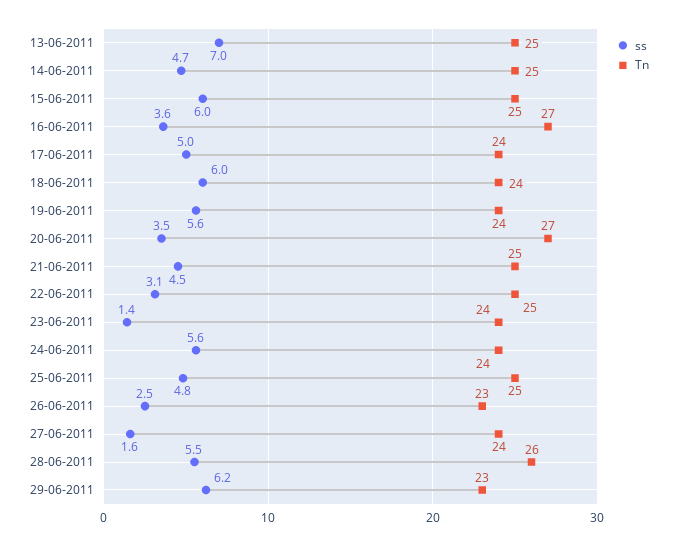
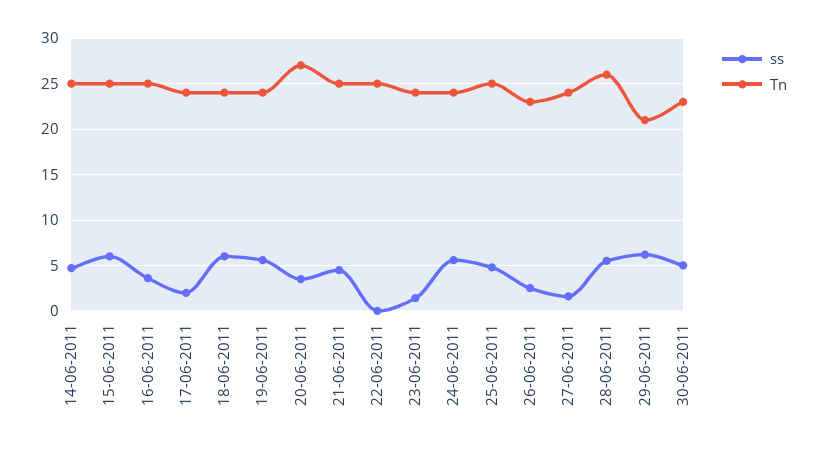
ss, 13-06-2011: 7 -> none
Tn, 13-06-2011: 25 -> none
Tn, 16-06-2011: 27 -> 25
ss, 17-06-2011: 5 -> 2
ss, 22-06-2011: 3.1 -> 0
Tn, 29-06-2011: 23 -> 21
ss, 30-06-2011: none -> 5
Tn, 30-06-2011: none -> 23

